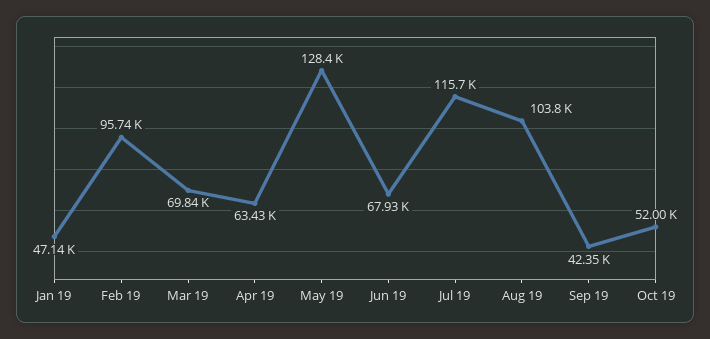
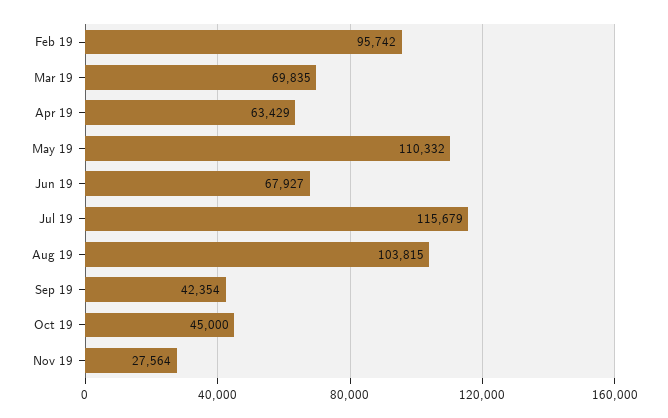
Jan 19: 47140 -> none
May 19: 128400 -> 110332
Oct 19: 52000 -> 45000
Nov 19: none -> 27564

